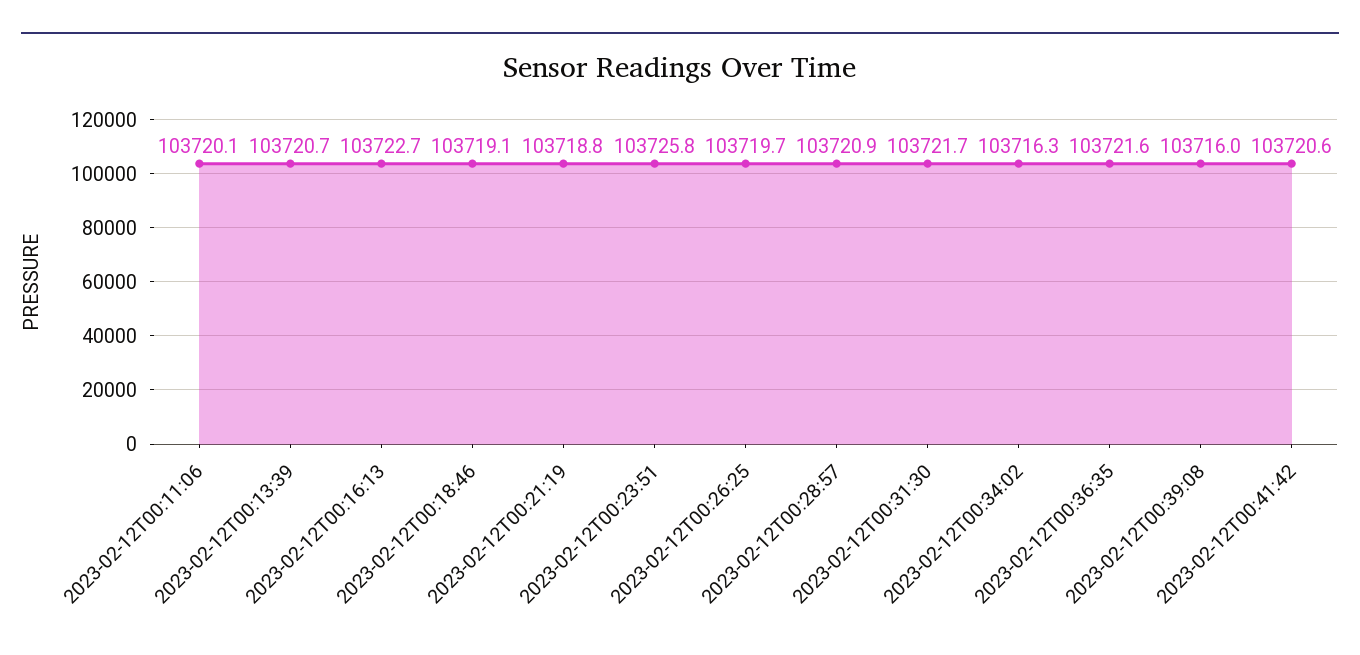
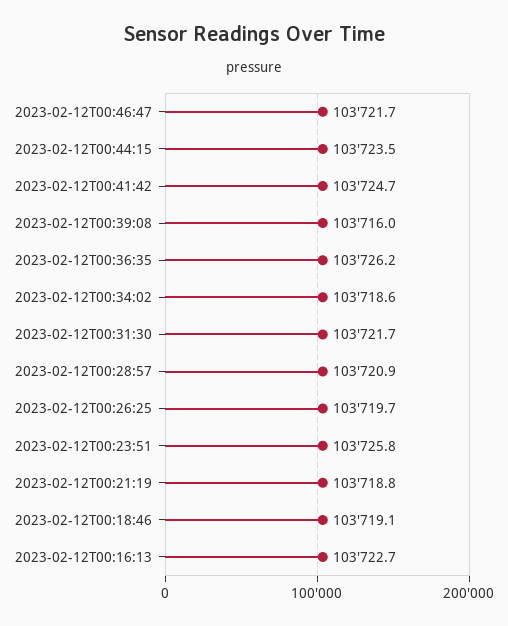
2023-02-12T00:11:06: 103720.1 -> none
2023-02-12T00:13:39: 103720.7 -> none
2023-02-12T00:34:02: 103716.3 -> 103718.6
2023-02-12T00:36:35: 103721.6 -> 103726.2
2023-02-12T00:41:42: 103720.6 -> 103724.7
2023-02-12T00:46:47: none -> 103721.7
2023-02-12T00:44:15: none -> 103723.5

